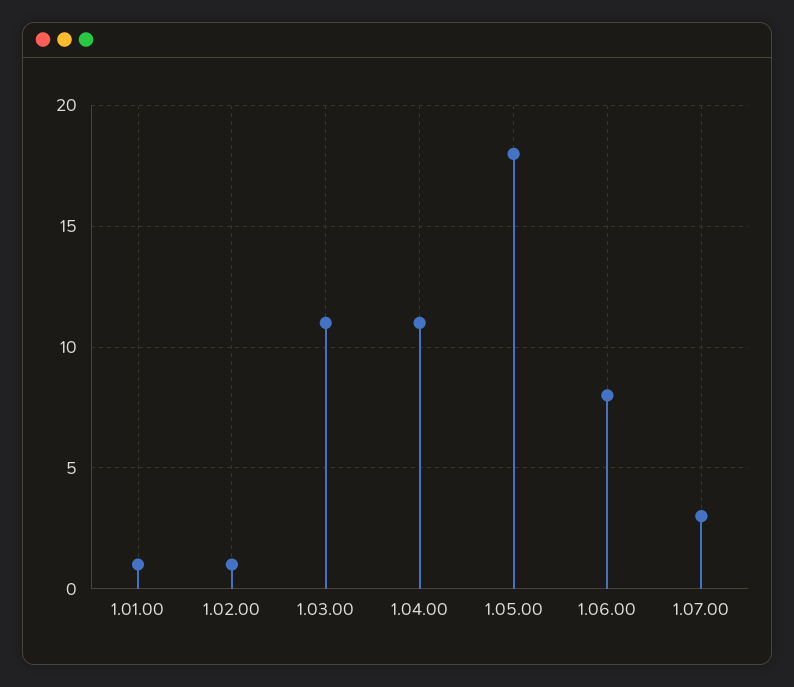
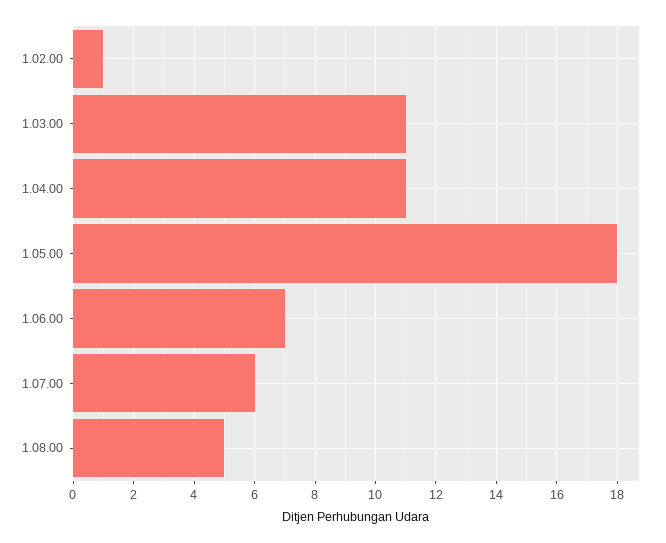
1.01.00: 1 -> none
1.06.00: 8 -> 7
1.07.00: 3 -> 6
1.08.00: none -> 5

